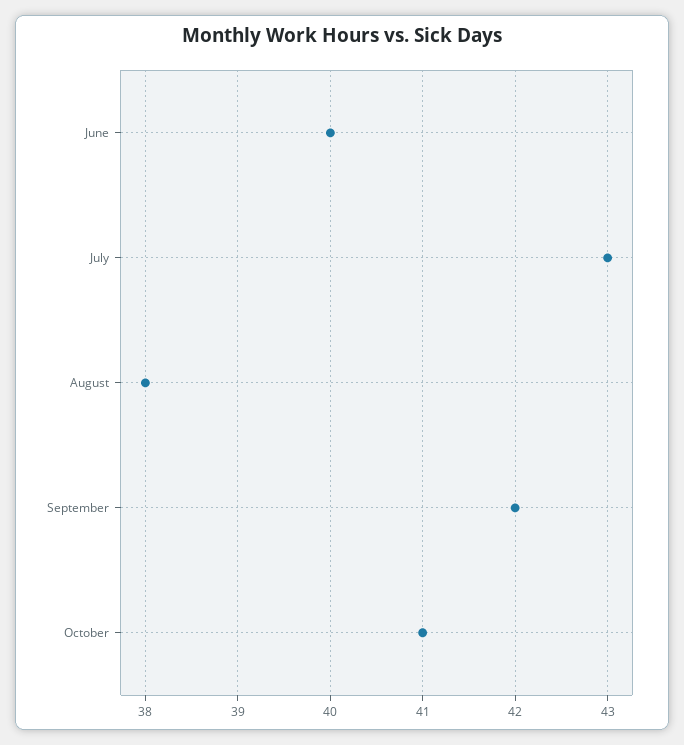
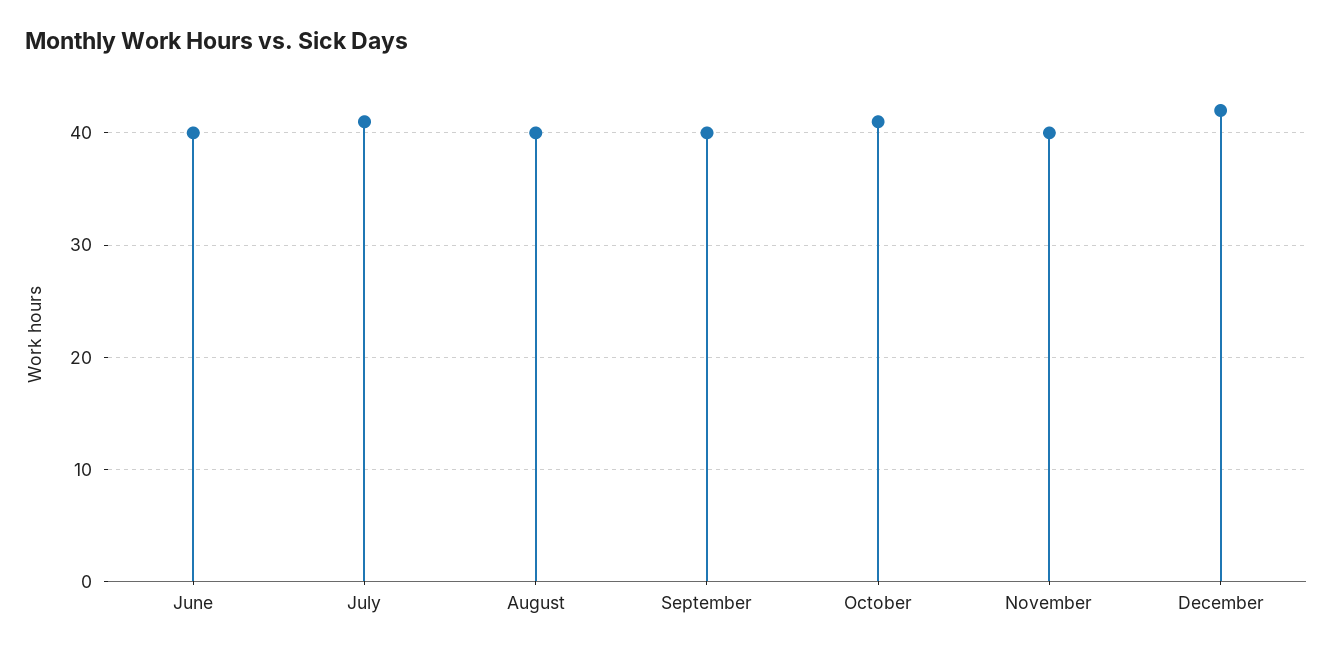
July: 43 -> 41
August: 38 -> 40
September: 42 -> 40
November: none -> 40
December: none -> 42

